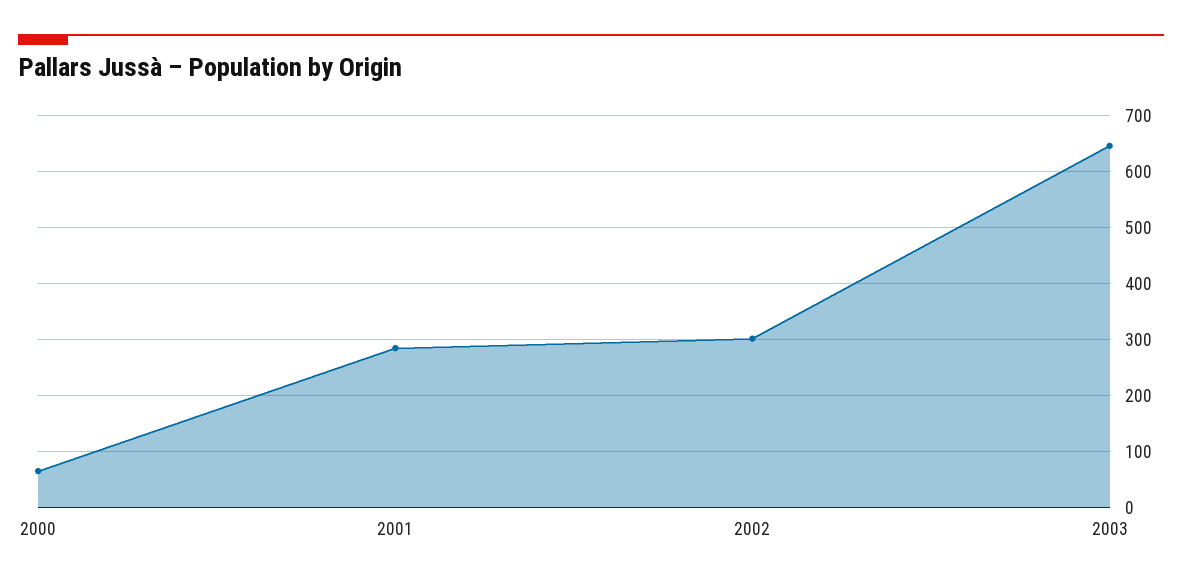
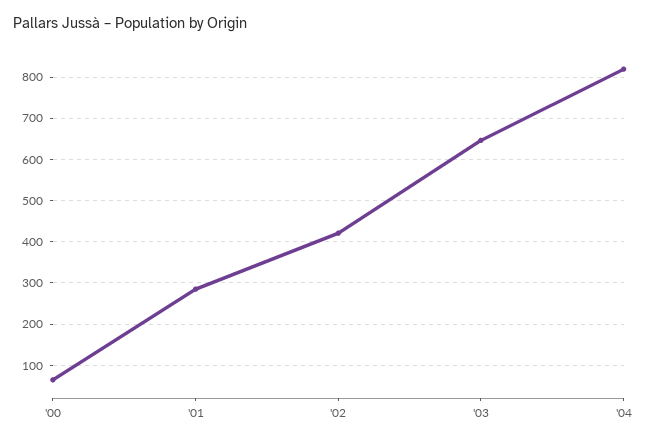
2002: 300 -> 420
'04: none -> 820

